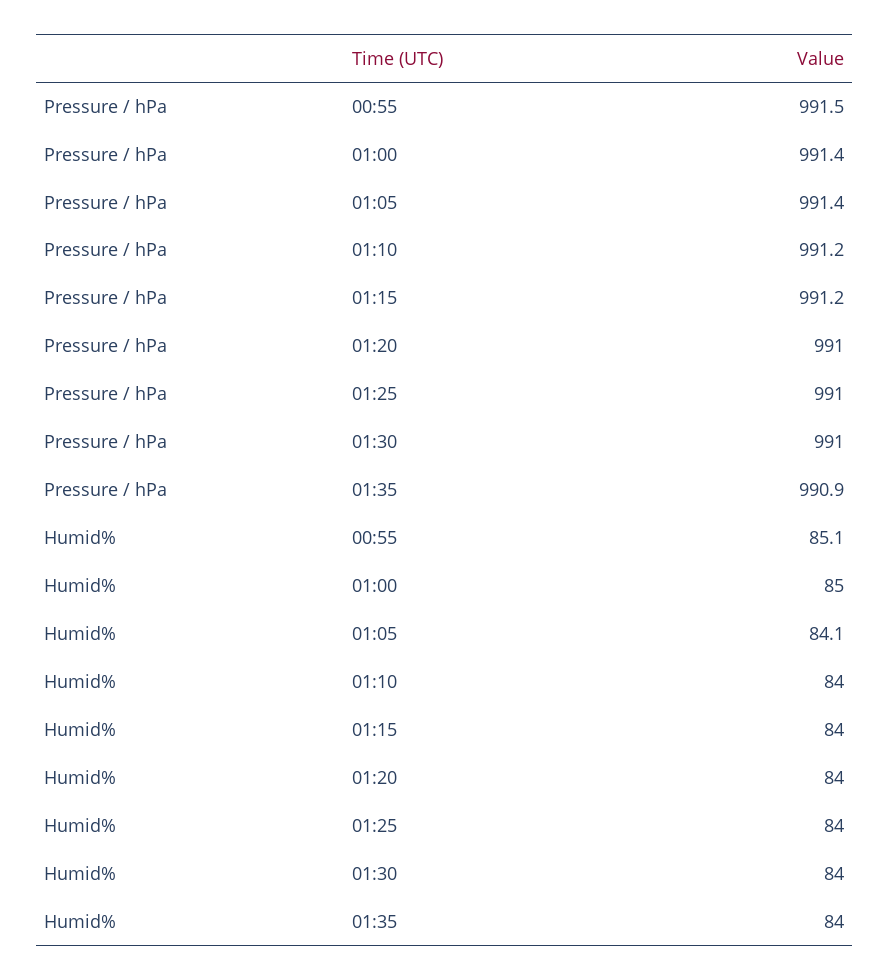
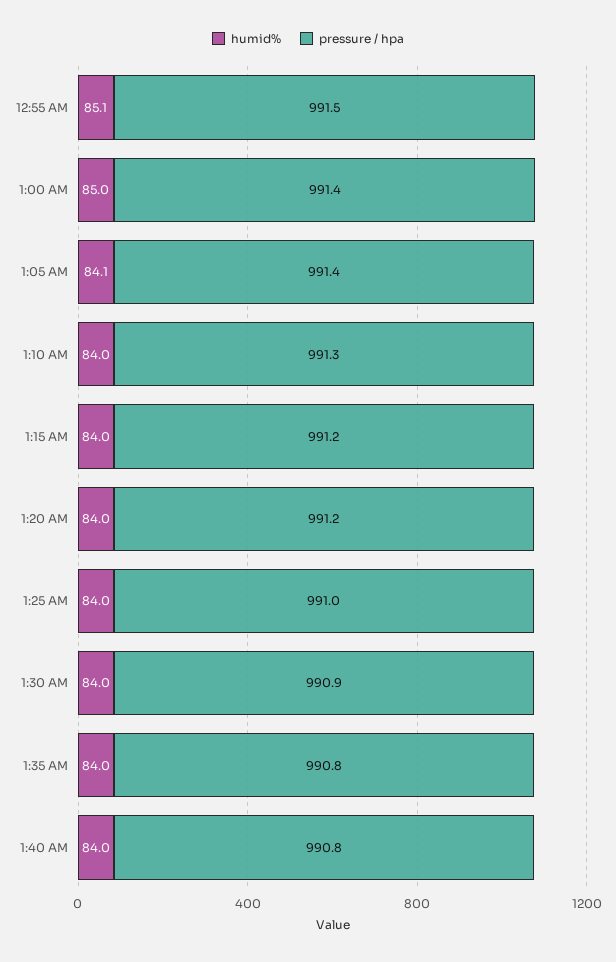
Pressure / hPa, 01:10: 991.2 -> 991.3
Pressure / hPa, 01:20: 991 -> 991.2
Pressure / hPa, 01:30: 991 -> 990.9
Pressure / hPa, 01:35: 990.9 -> 990.8
Humid%, 1:40 AM: none -> 84
Pressure / hPa, 1:40 AM: none -> 990.8

